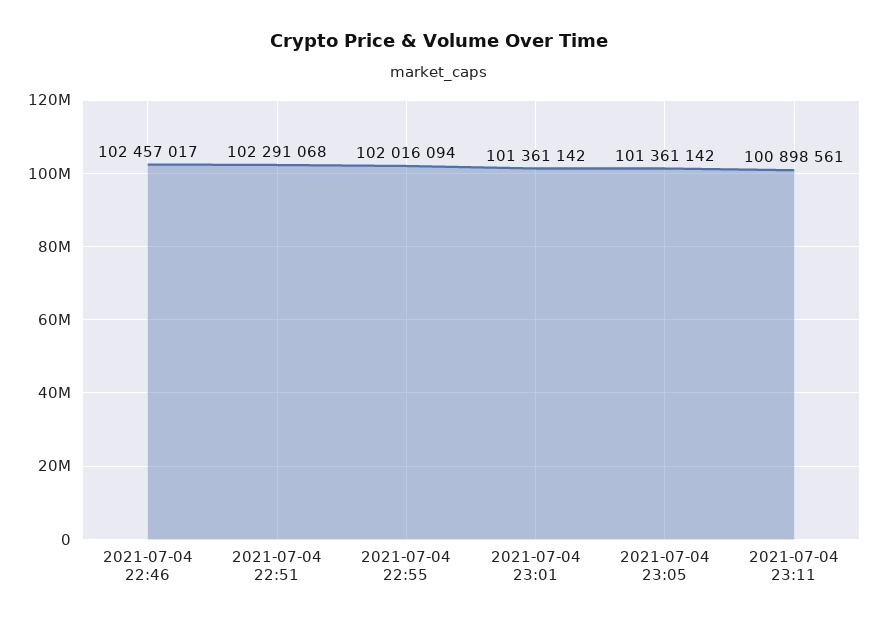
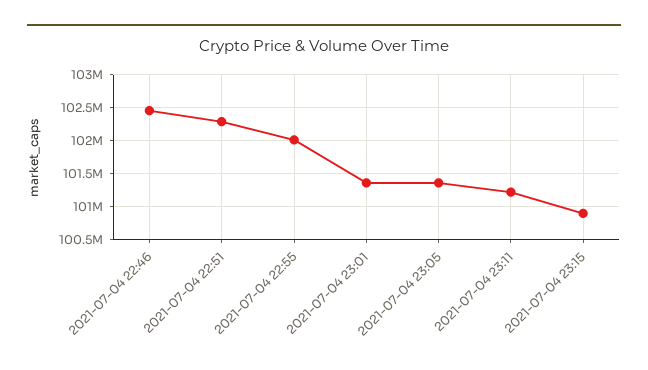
2021-07-04 23:11: 100898561 -> 101200000
2021-07-04 23:15: none -> 100900000

